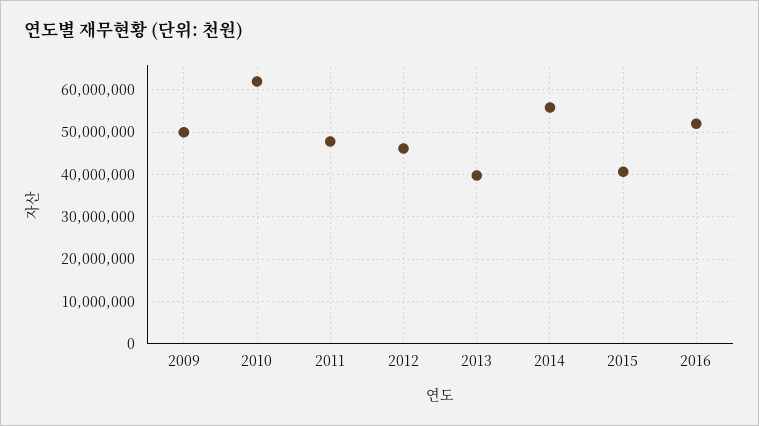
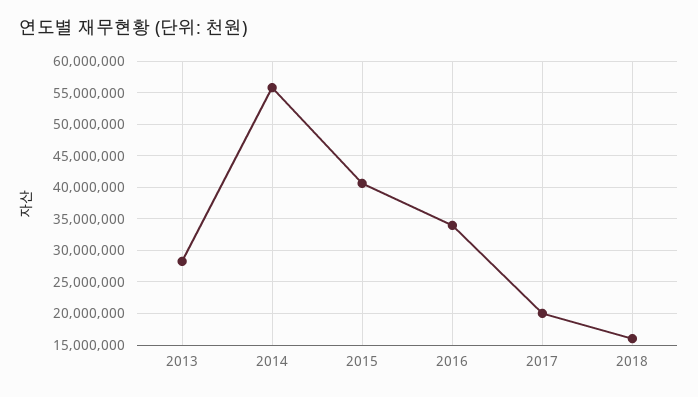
2009: 50000000 -> none
2010: 62000000 -> none
2011: 48000000 -> none
2012: 46000000 -> none
2013: 40000000 -> 28000000
2016: 52000000 -> 34000000
2017: none -> 20000000
2018: none -> 16000000

